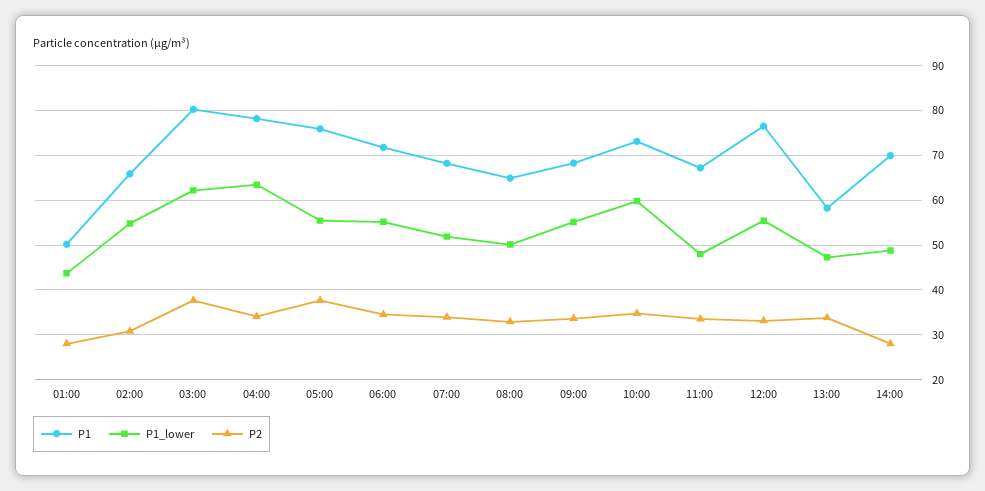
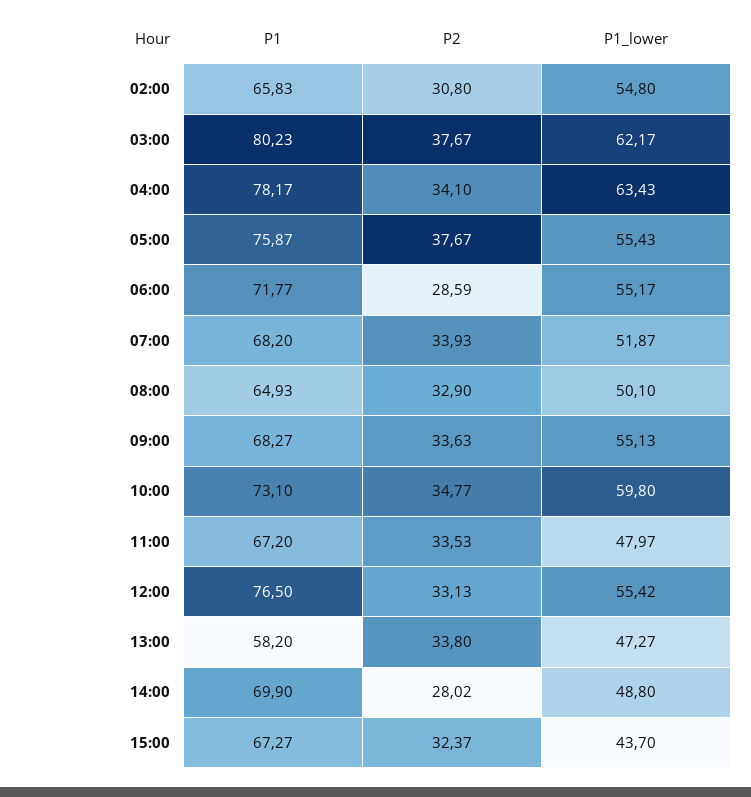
P1, 01:00: 50 -> none
P1_lower, 01:00: 44 -> none
P2, 01:00: 28 -> none
P2, 06:00: 34 -> 28.59
P1, 15:00: none -> 67.27
P2, 15:00: none -> 32.37
P1_lower, 15:00: none -> 43.7

